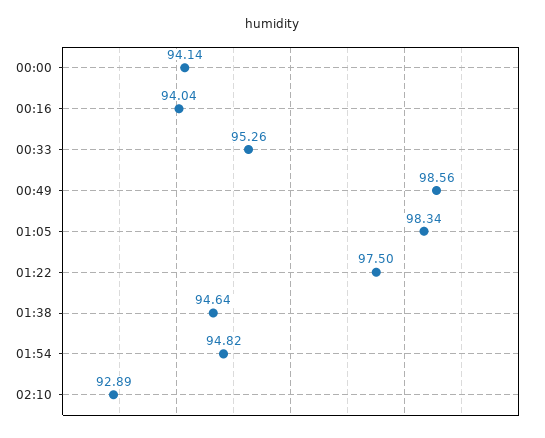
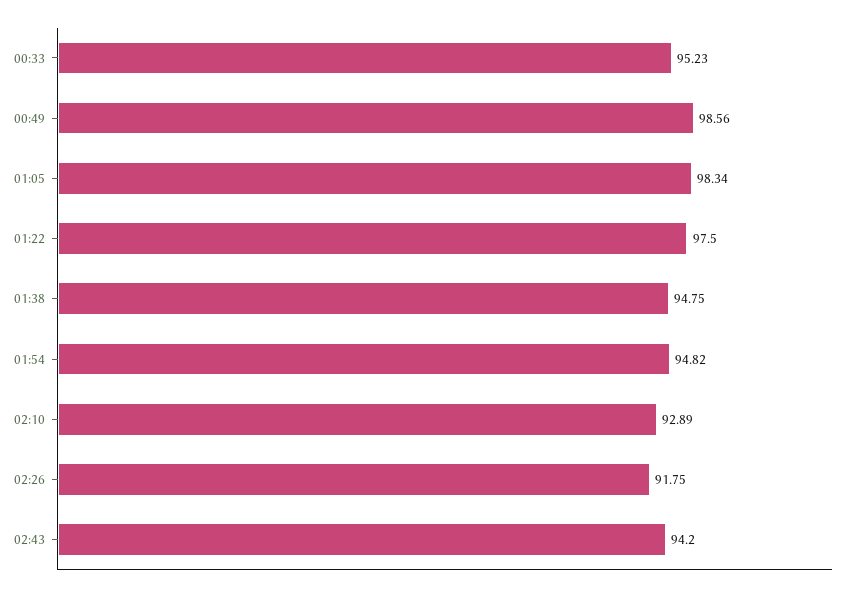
00:00: 94.14 -> none
00:16: 94.04 -> none
00:33: 95.26 -> 95.23
01:38: 94.64 -> 94.75
02:26: none -> 91.75
02:43: none -> 94.2

